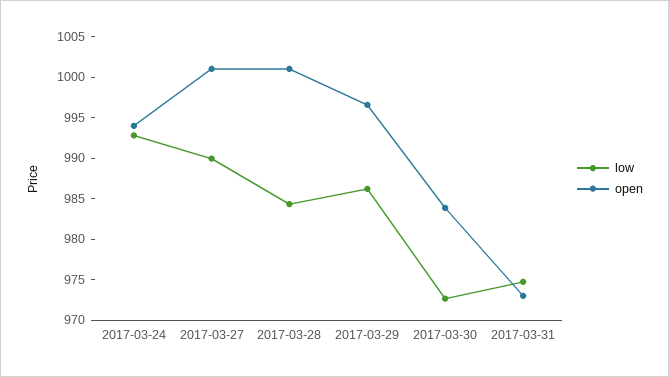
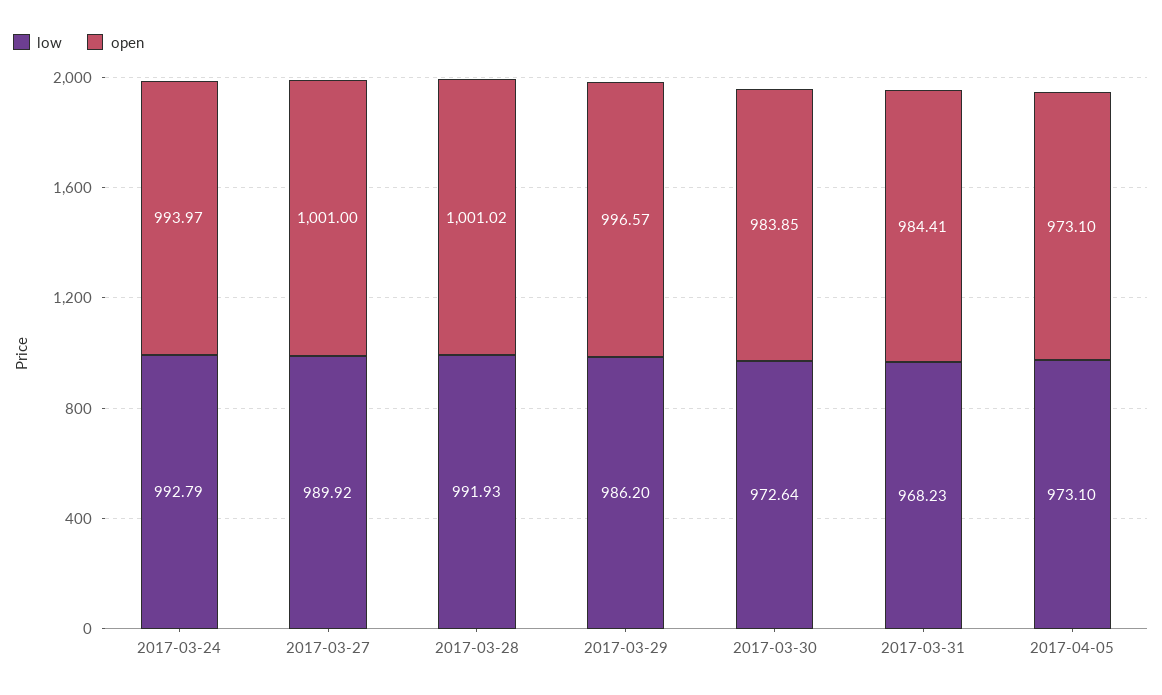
low, 2017-03-28: 984 -> 991.93
low, 2017-03-31: 975 -> 968.23
open, 2017-03-31: 973 -> 984.41
low, 2017-04-05: none -> 973.1
open, 2017-04-05: none -> 973.1

